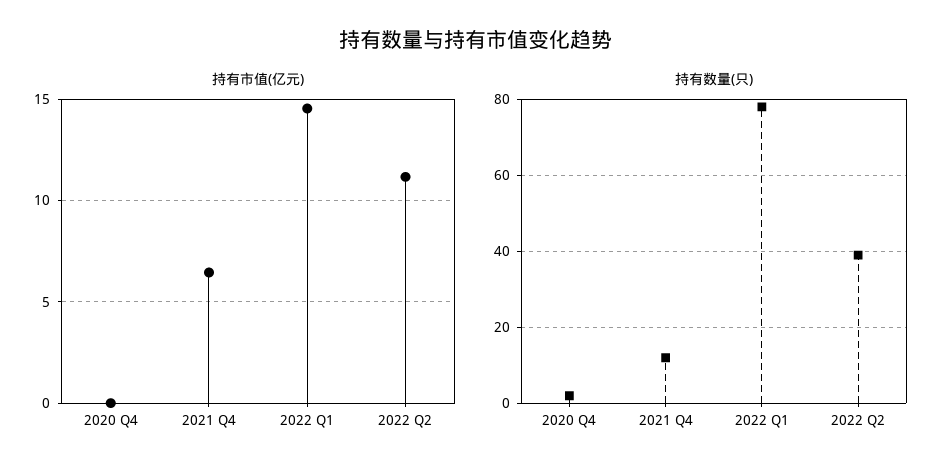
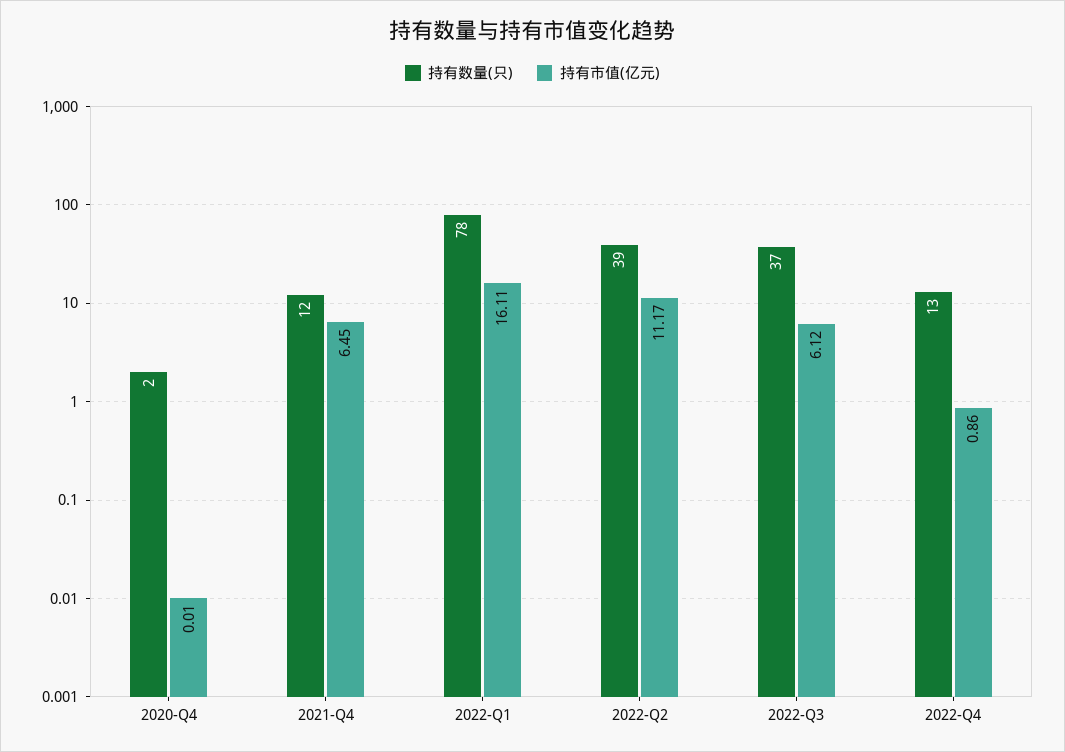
持有市值(亿元), 2022 Q1: 14.5 -> 16.11
持有数量(只), 2022-Q3: none -> 37
持有市值(亿元), 2022-Q3: none -> 6.12
持有数量(只), 2022-Q4: none -> 13
持有市值(亿元), 2022-Q4: none -> 0.86

